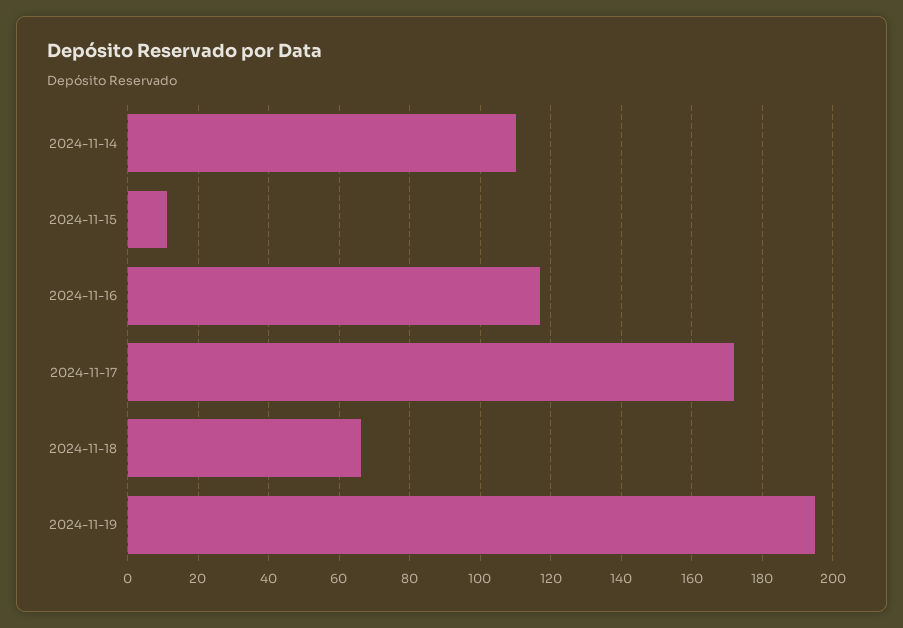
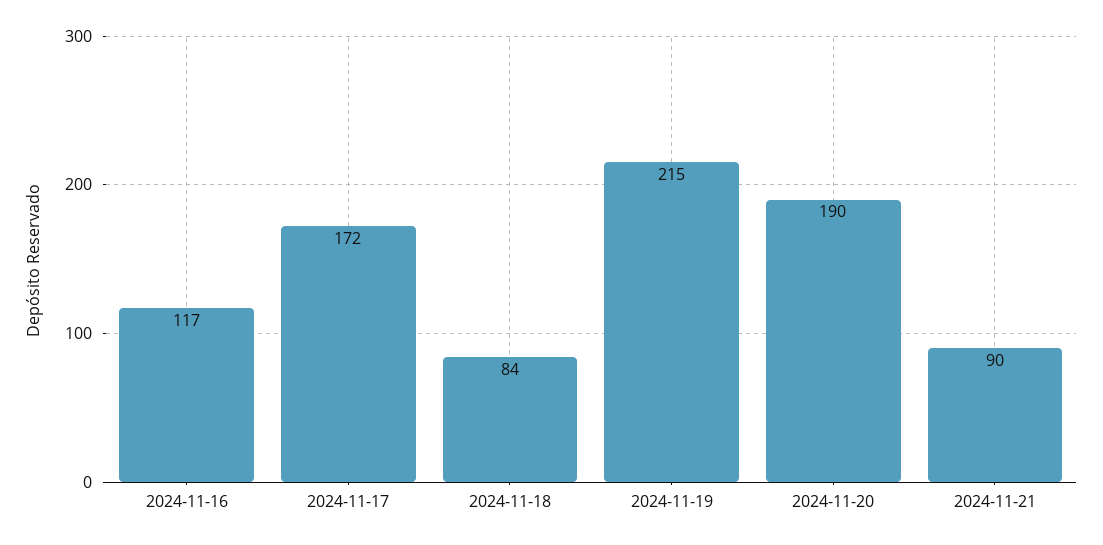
2024-11-14: 110 -> none
2024-11-15: 10 -> none
2024-11-18: 65 -> 84
2024-11-19: 195 -> 215
2024-11-20: none -> 190
2024-11-21: none -> 90

